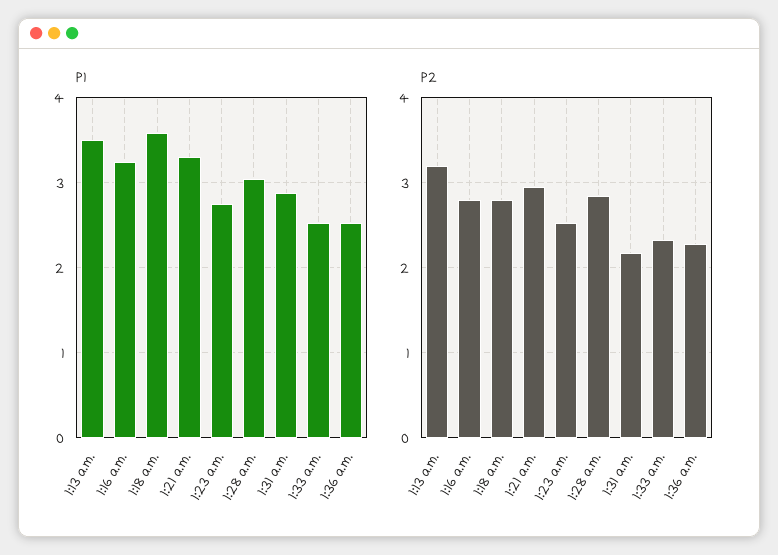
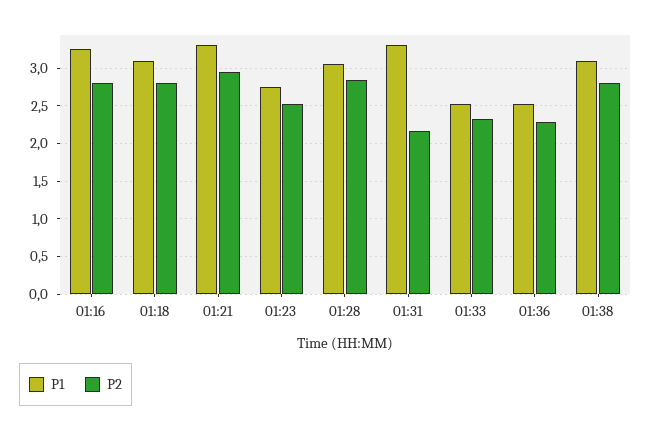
P1, 1:13 a.m.: 3.5 -> none
P1, 1:18 a.m.: 3.6 -> 3.1
P1, 1:31 a.m.: 2.9 -> 3.3
P2, 1:13 a.m.: 3.2 -> none
P1, 01:38: none -> 3.1
P2, 01:38: none -> 2.8

